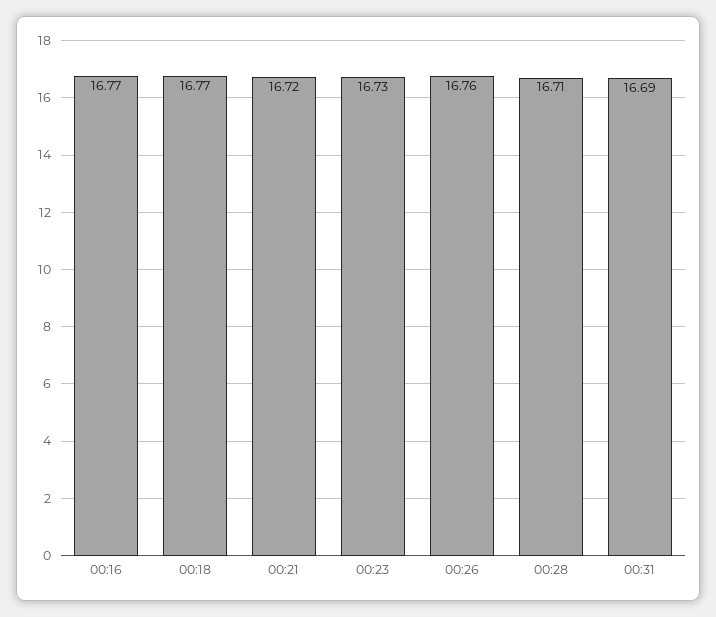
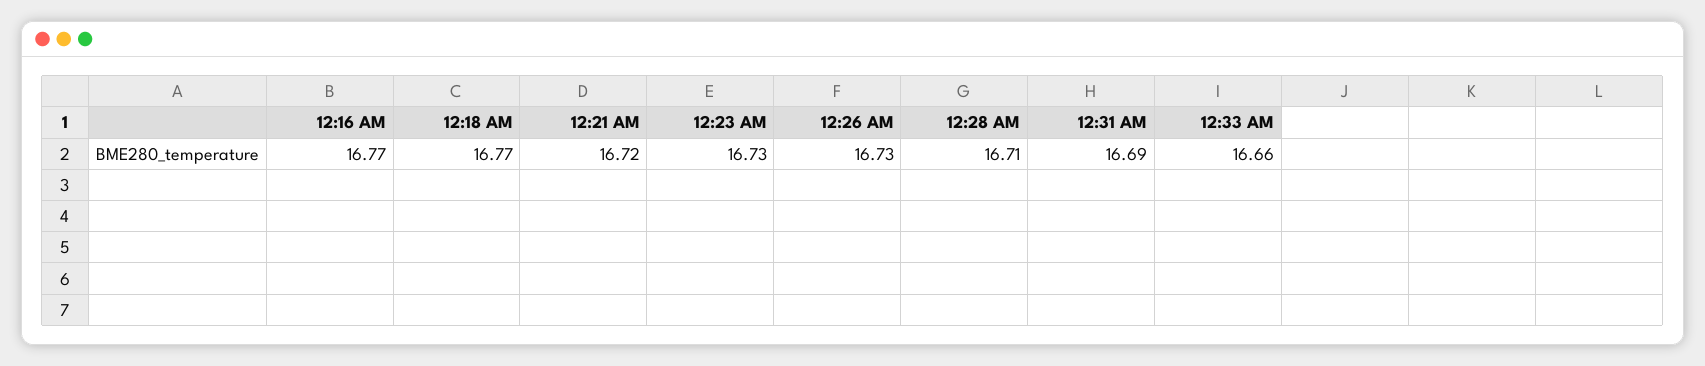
00:26: 16.76 -> 16.73
12:33 AM: none -> 16.66

